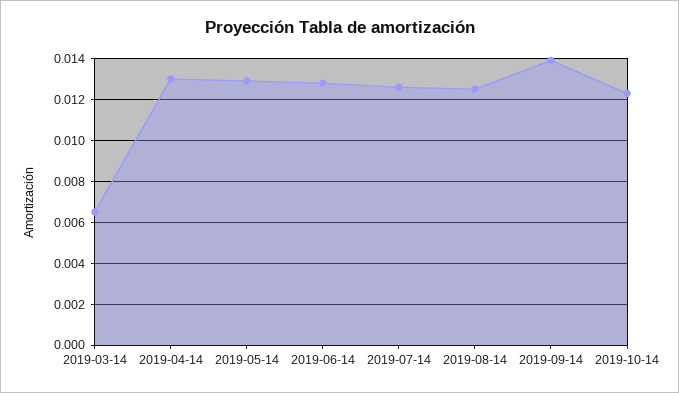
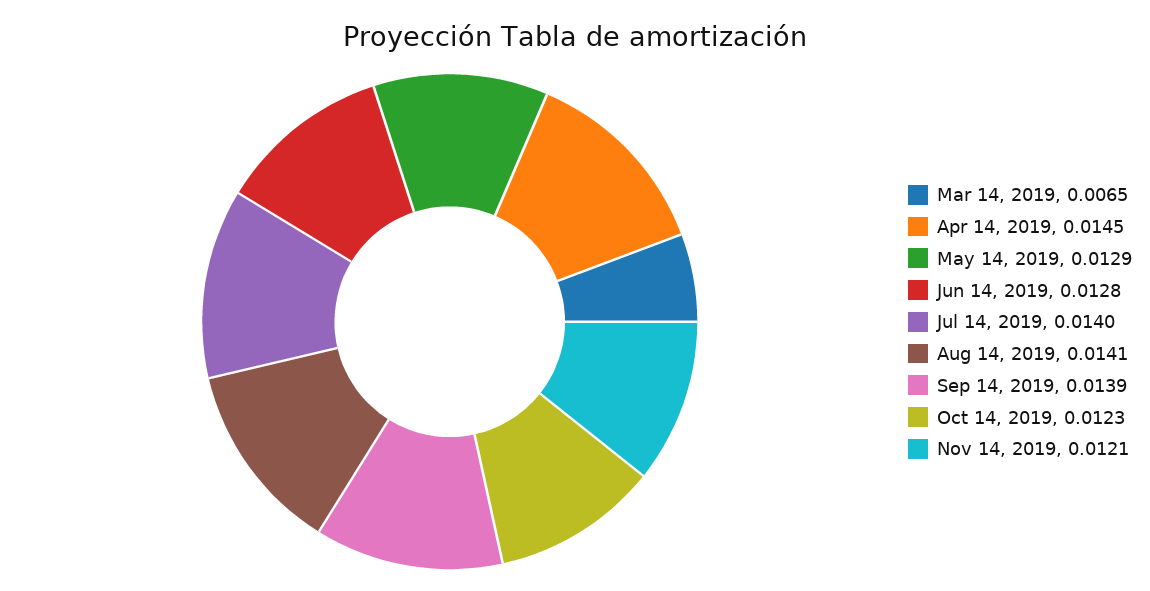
2019-04-14: 0.013 -> 0.0145
2019-07-14: 0.0125 -> 0.014
2019-08-14: 0.0125 -> 0.0141
Nov 14, 2019: none -> 0.0121

